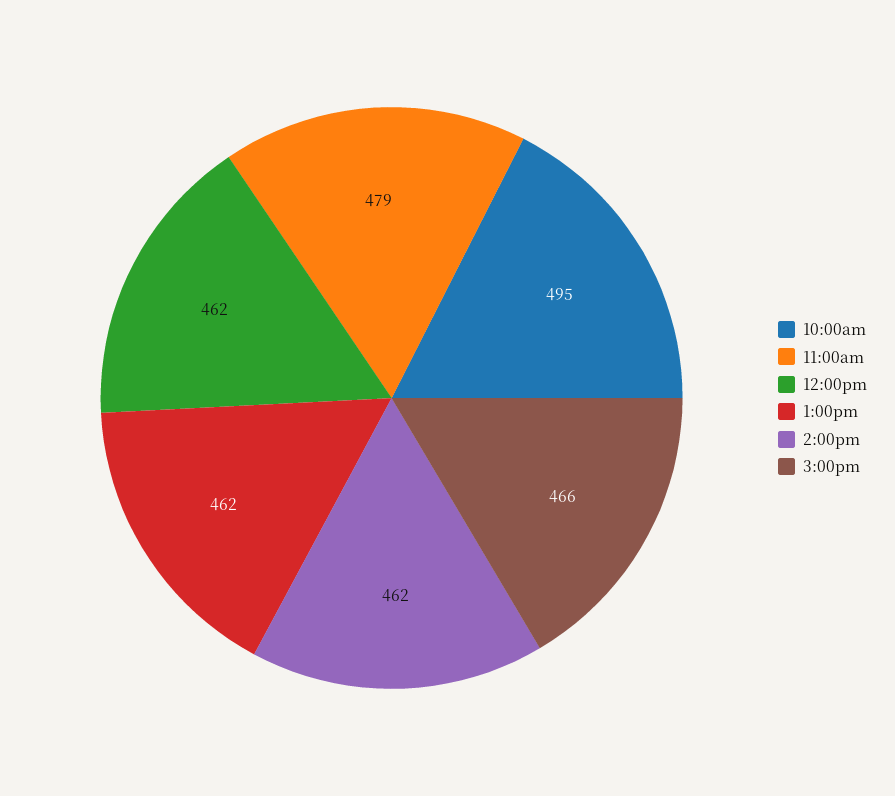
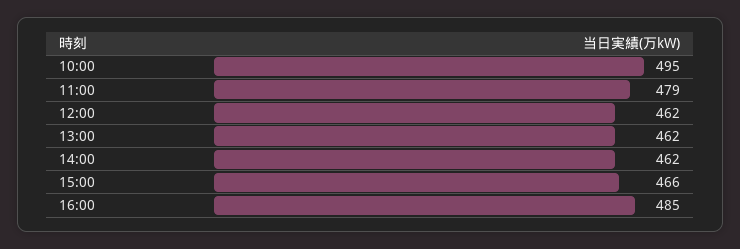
16:00: none -> 485

